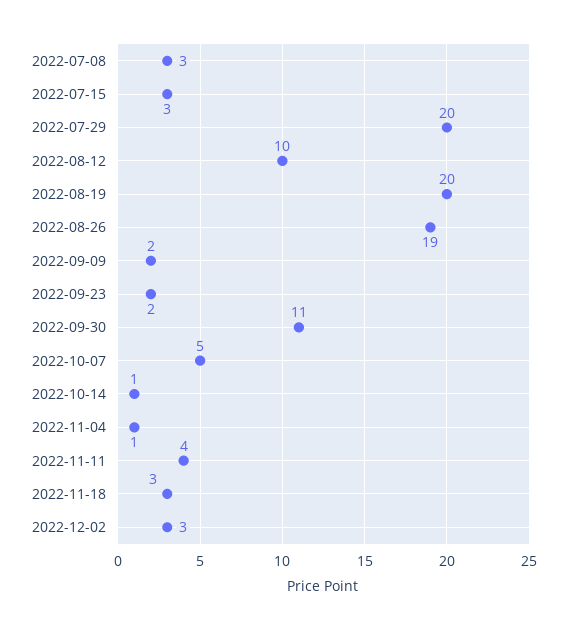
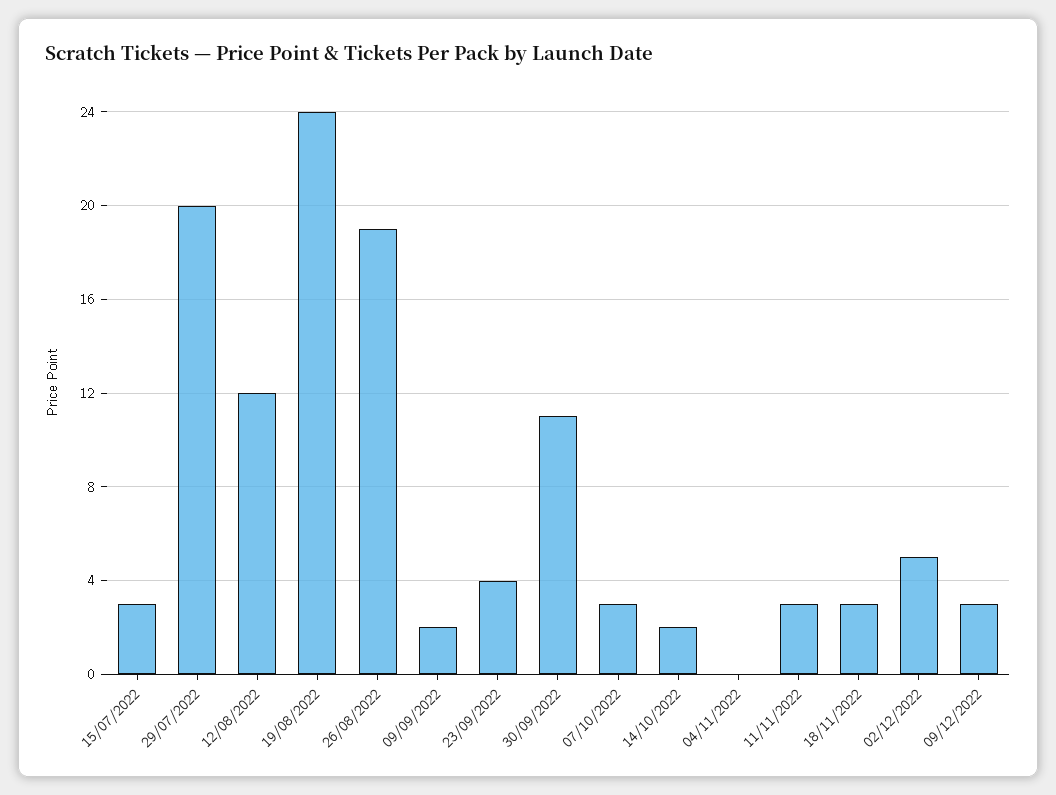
2022-07-08: 3 -> none
2022-08-12: 10 -> 12
2022-08-19: 20 -> 24
2022-09-23: 2 -> 4
2022-10-07: 5 -> 3
2022-10-14: 1 -> 2
2022-11-04: 1 -> 0
2022-11-11: 4 -> 3
2022-12-02: 3 -> 5
09/12/2022: none -> 3

